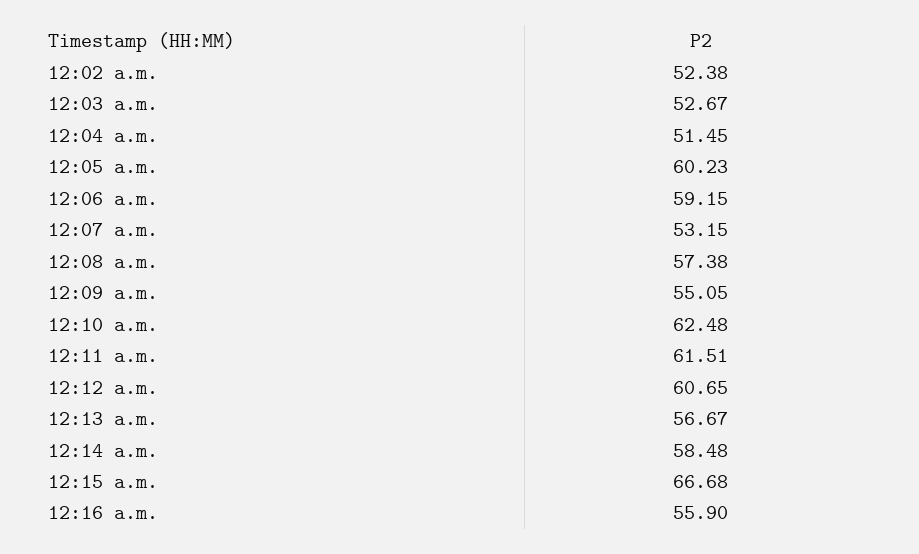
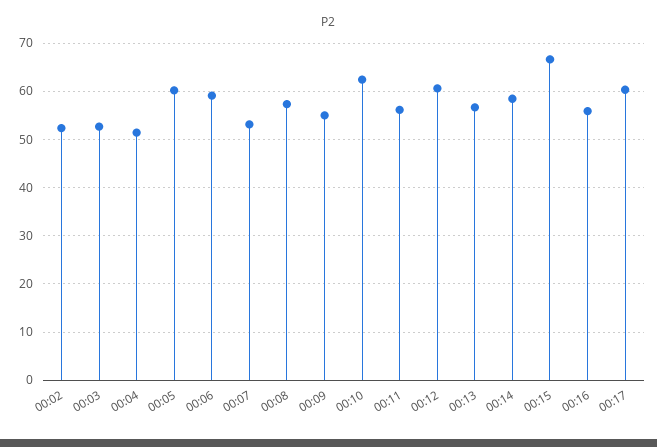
12:11 a.m.: 61.51 -> 56
00:17: none -> 60

